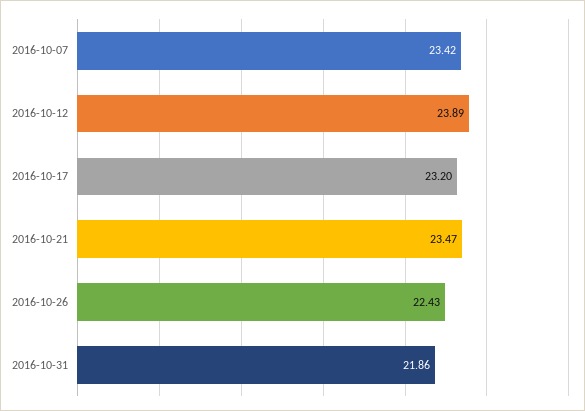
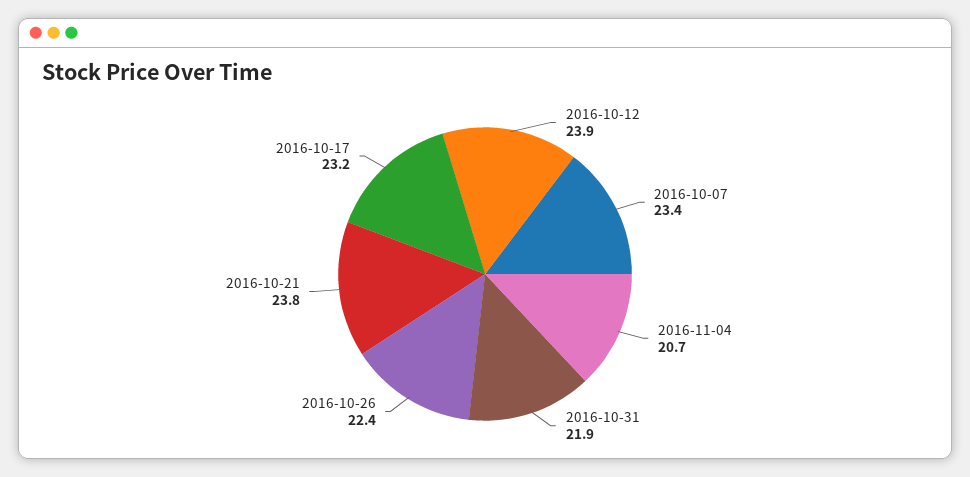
2016-10-21: 23.47 -> 23.8
2016-11-04: none -> 20.7

